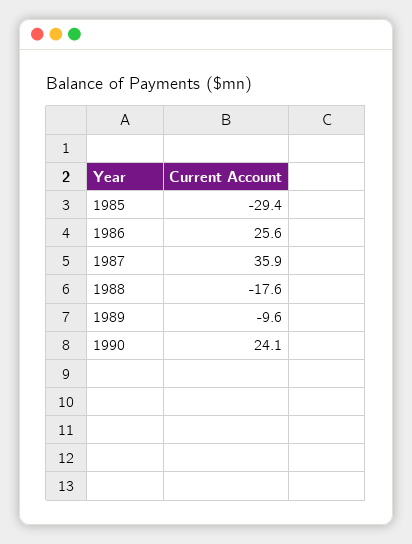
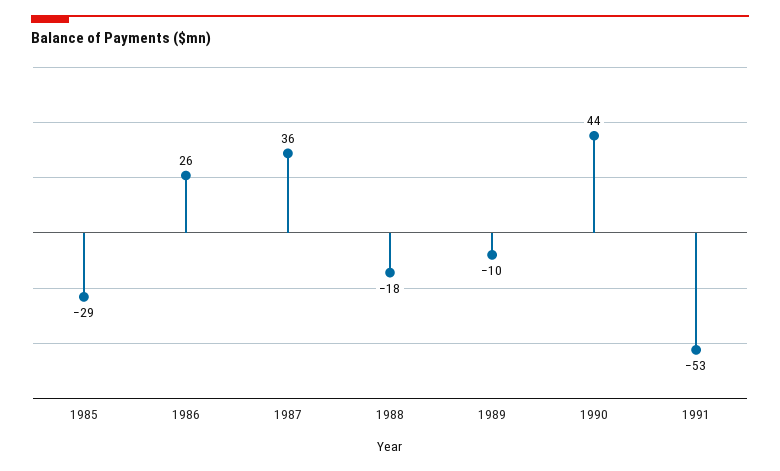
1990: 24.1 -> 44
1991: none -> -53

